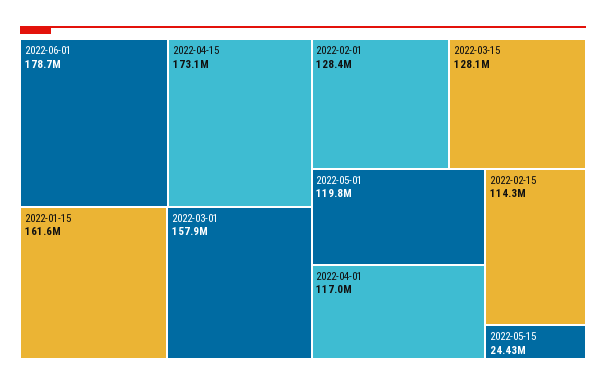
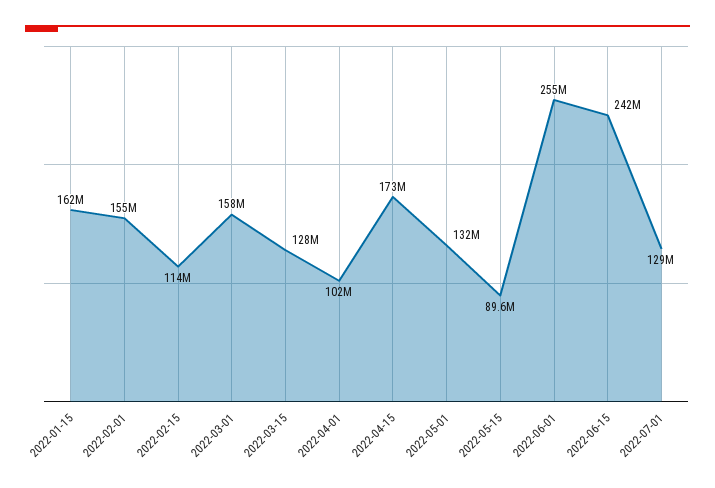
2022-06-01: 178700000 -> 255000000
2022-02-01: 128400000 -> 155000000
2022-05-01: 119800000 -> 132000000
2022-04-01: 117000000 -> 102000000
2022-05-15: 24430000 -> 89600000
2022-06-15: none -> 242000000
2022-07-01: none -> 129000000

